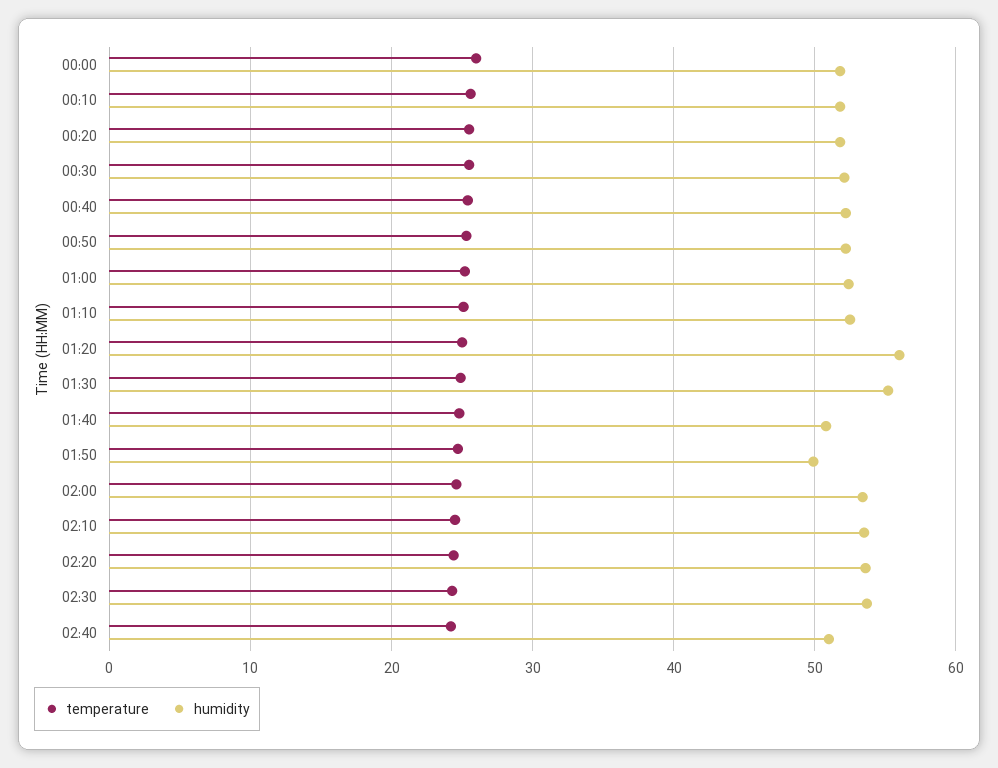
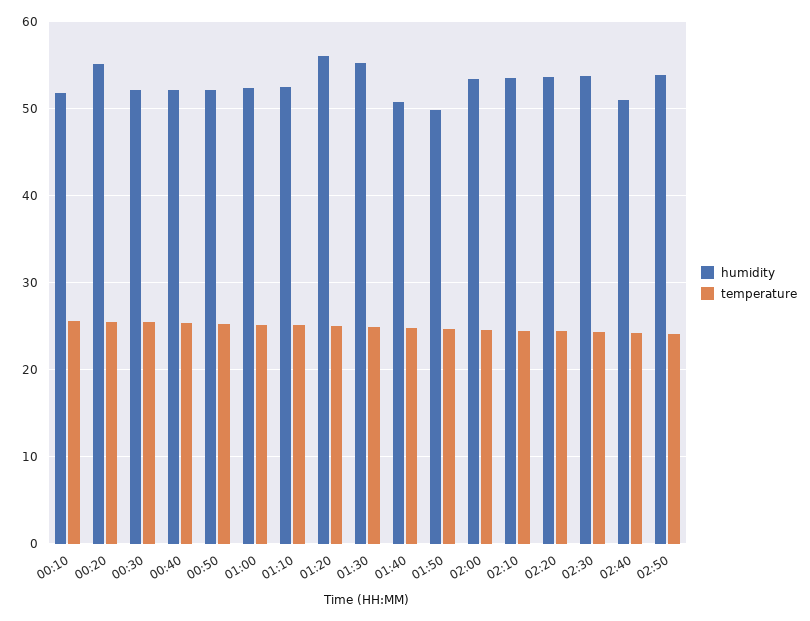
temperature, 00:00: 26 -> none
humidity, 00:00: 52 -> none
humidity, 00:20: 52 -> 55
humidity, 02:50: none -> 54
temperature, 02:50: none -> 24

